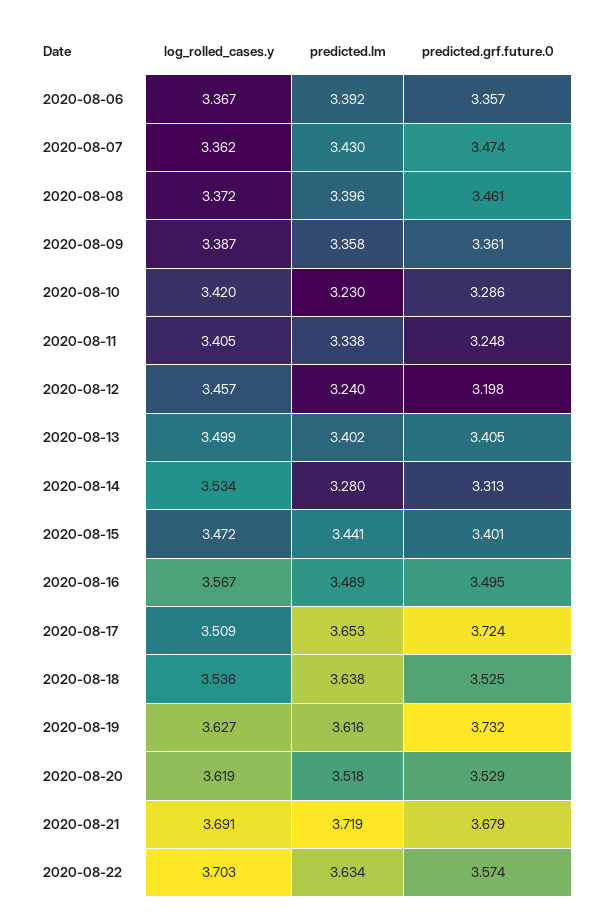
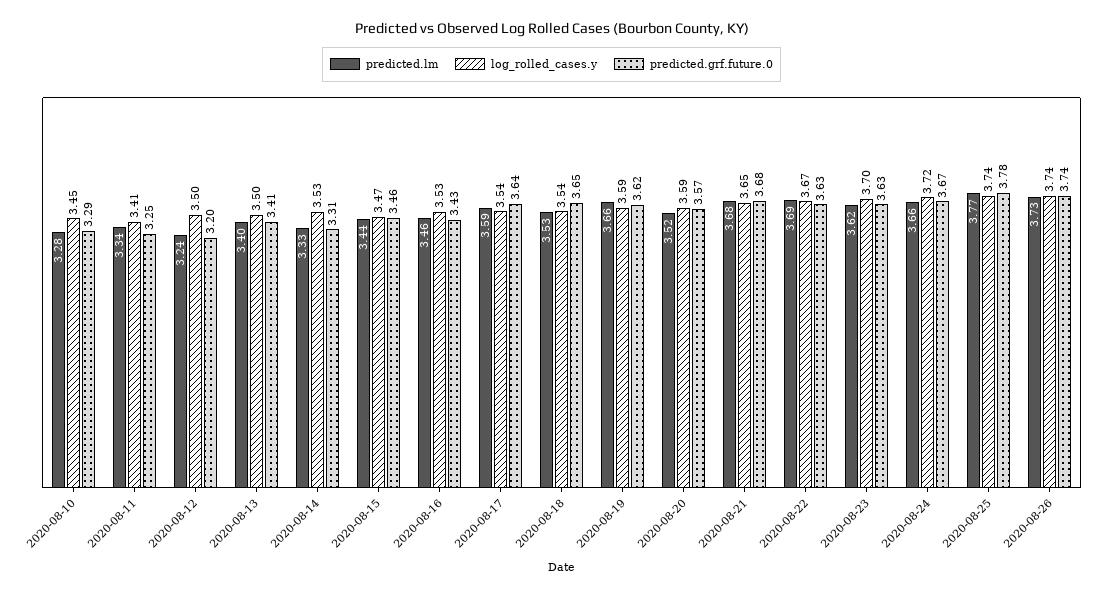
log_rolled_cases.y, 2020-08-06: 3.367 -> none
predicted.lm, 2020-08-06: 3.392 -> none
predicted.grf.future.0, 2020-08-06: 3.357 -> none
log_rolled_cases.y, 2020-08-07: 3.362 -> none
predicted.lm, 2020-08-07: 3.43 -> none
predicted.grf.future.0, 2020-08-07: 3.474 -> none
log_rolled_cases.y, 2020-08-08: 3.372 -> none
predicted.lm, 2020-08-08: 3.396 -> none
predicted.grf.future.0, 2020-08-08: 3.461 -> none
log_rolled_cases.y, 2020-08-09: 3.387 -> none
predicted.lm, 2020-08-09: 3.358 -> none
predicted.grf.future.0, 2020-08-09: 3.361 -> none
log_rolled_cases.y, 2020-08-10: 3.42 -> 3.45
predicted.lm, 2020-08-10: 3.23 -> 3.28
log_rolled_cases.y, 2020-08-12: 3.457 -> 3.5
predicted.lm, 2020-08-14: 3.28 -> 3.33
predicted.grf.future.0, 2020-08-15: 3.401 -> 3.46
log_rolled_cases.y, 2020-08-16: 3.567 -> 3.53
predicted.lm, 2020-08-16: 3.489 -> 3.46
predicted.grf.future.0, 2020-08-16: 3.495 -> 3.43
log_rolled_cases.y, 2020-08-17: 3.509 -> 3.54
predicted.lm, 2020-08-17: 3.653 -> 3.59
predicted.grf.future.0, 2020-08-17: 3.724 -> 3.64
predicted.lm, 2020-08-18: 3.638 -> 3.53
predicted.grf.future.0, 2020-08-18: 3.525 -> 3.65
log_rolled_cases.y, 2020-08-19: 3.627 -> 3.59
predicted.lm, 2020-08-19: 3.616 -> 3.66
predicted.grf.future.0, 2020-08-19: 3.732 -> 3.62
log_rolled_cases.y, 2020-08-20: 3.619 -> 3.59
predicted.grf.future.0, 2020-08-20: 3.529 -> 3.57
log_rolled_cases.y, 2020-08-21: 3.691 -> 3.65
predicted.lm, 2020-08-21: 3.719 -> 3.68
log_rolled_cases.y, 2020-08-22: 3.703 -> 3.67
predicted.lm, 2020-08-22: 3.634 -> 3.69
predicted.grf.future.0, 2020-08-22: 3.574 -> 3.63
predicted.lm, 2020-08-23: none -> 3.62
log_rolled_cases.y, 2020-08-23: none -> 3.7
predicted.grf.future.0, 2020-08-23: none -> 3.63
predicted.lm, 2020-08-24: none -> 3.66
log_rolled_cases.y, 2020-08-24: none -> 3.72
predicted.grf.future.0, 2020-08-24: none -> 3.67
predicted.lm, 2020-08-25: none -> 3.77
log_rolled_cases.y, 2020-08-25: none -> 3.74
predicted.grf.future.0, 2020-08-25: none -> 3.78
predicted.lm, 2020-08-26: none -> 3.73
log_rolled_cases.y, 2020-08-26: none -> 3.74
predicted.grf.future.0, 2020-08-26: none -> 3.74

